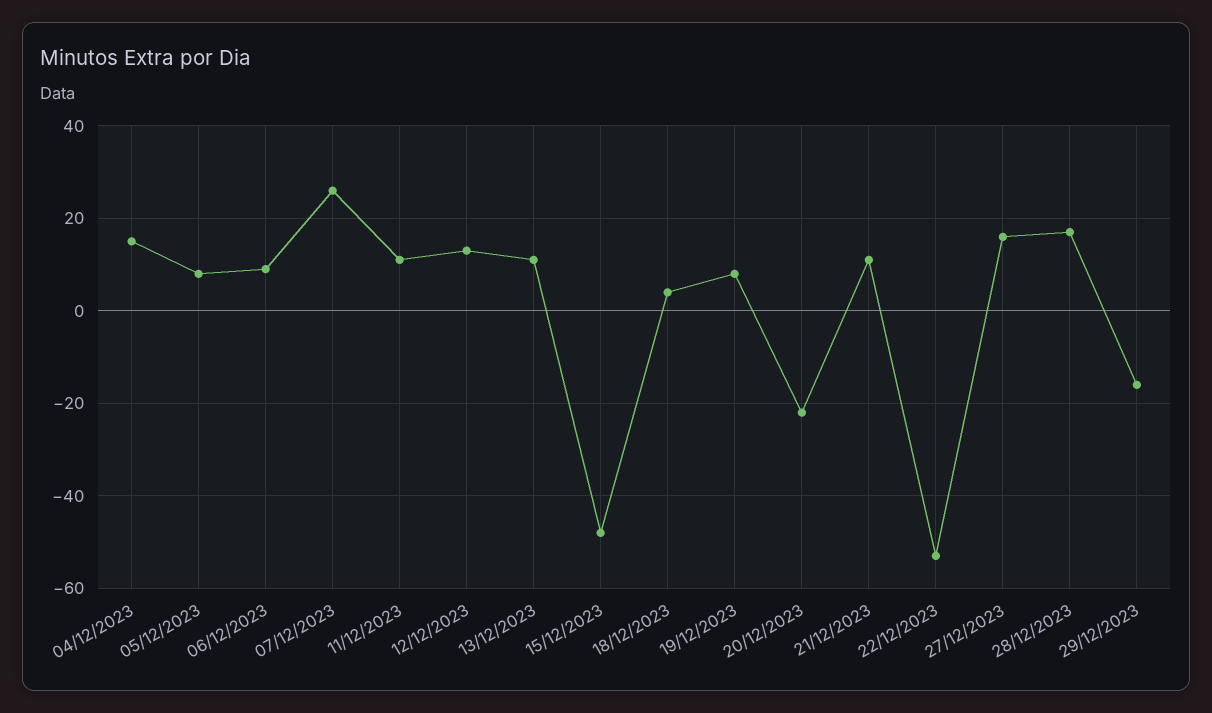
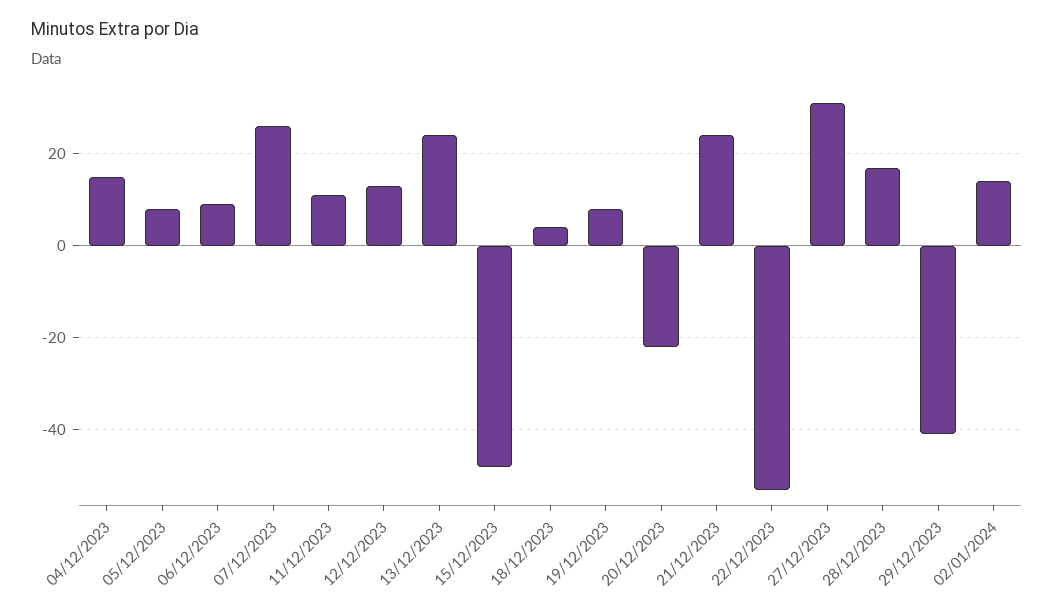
13/12/2023: 10 -> 25
21/12/2023: 10 -> 25
27/12/2023: 15 -> 30
29/12/2023: -15 -> -40
02/01/2024: none -> 15

